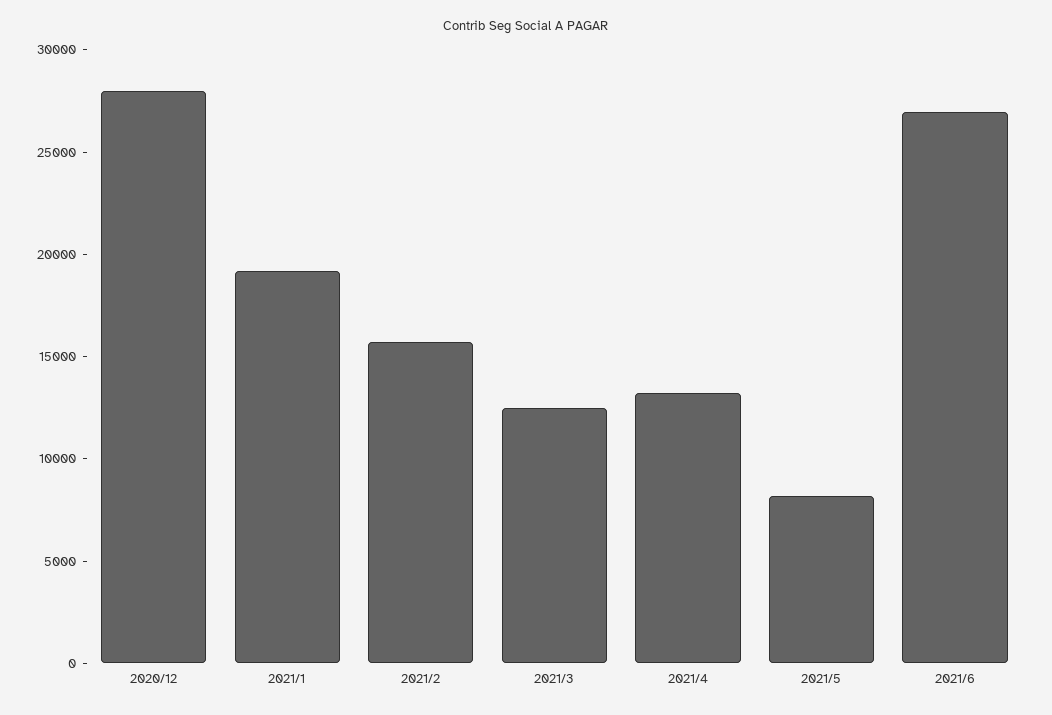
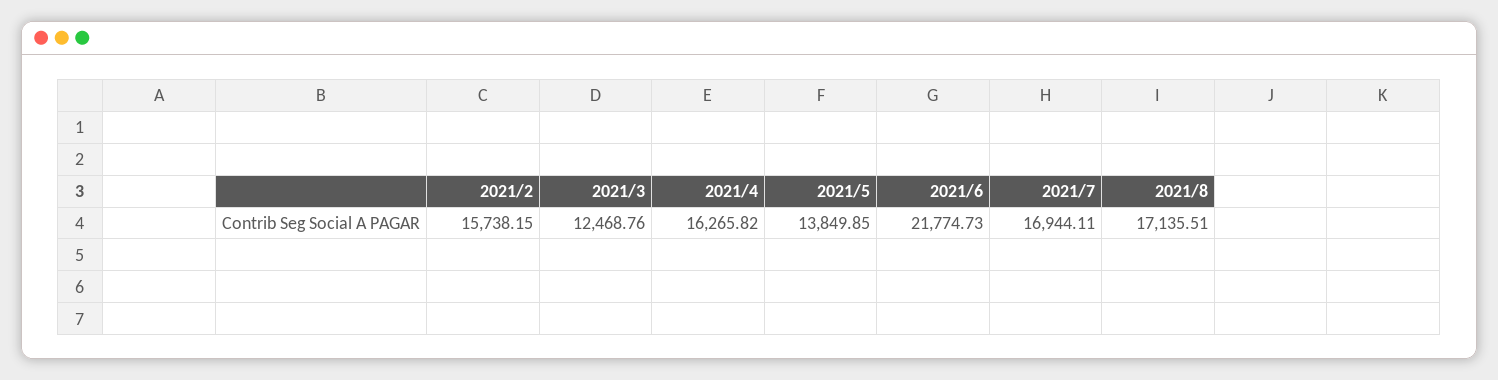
2020/12: 28000 -> none
2021/1: 19000 -> none
2021/4: 13000 -> 16265.82
2021/5: 8000 -> 13849.85
2021/6: 27000 -> 21774.73
2021/7: none -> 16944.11
2021/8: none -> 17135.51

